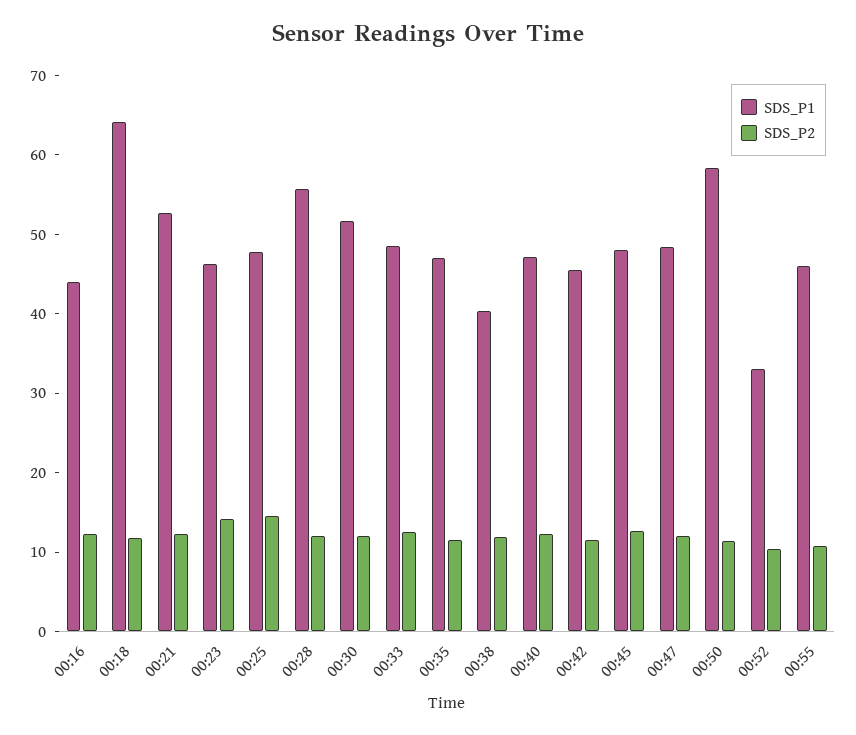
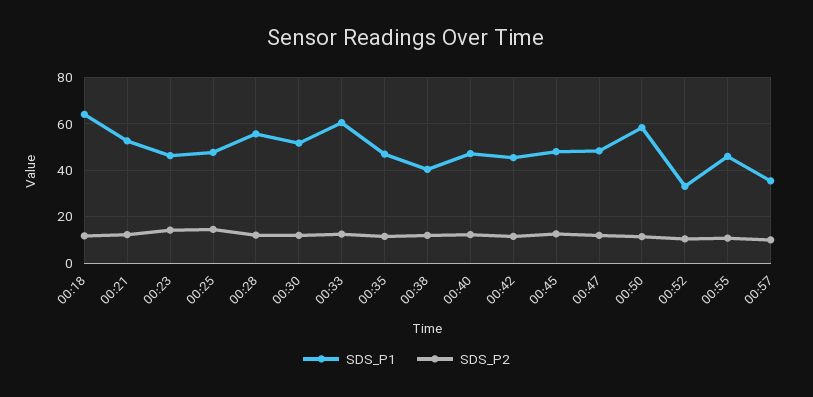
SDS_P1, 00:16: 44 -> none
SDS_P2, 00:16: 12 -> none
SDS_P1, 00:33: 48 -> 60
SDS_P1, 00:57: none -> 35
SDS_P2, 00:57: none -> 10

